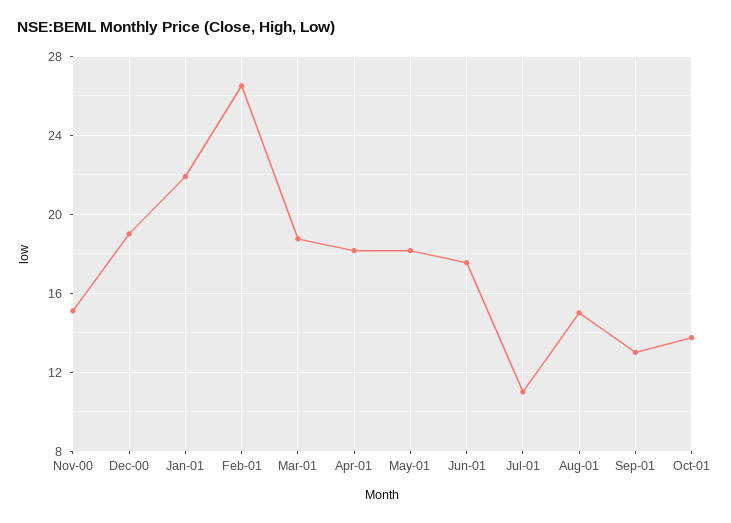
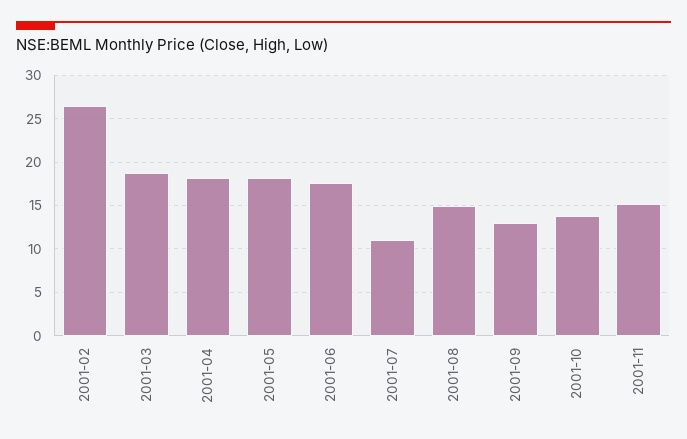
Nov-00: 15 -> none
Dec-00: 19 -> none
Jan-01: 22 -> none
2001-11: none -> 15

